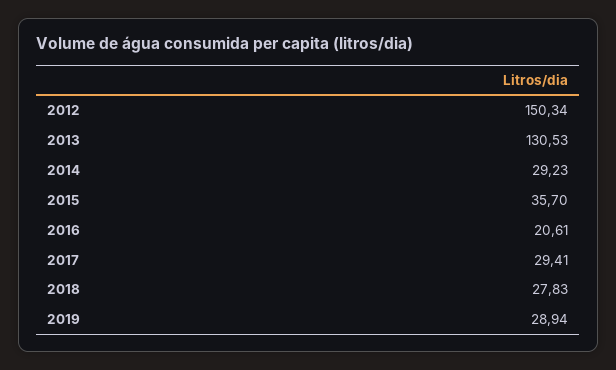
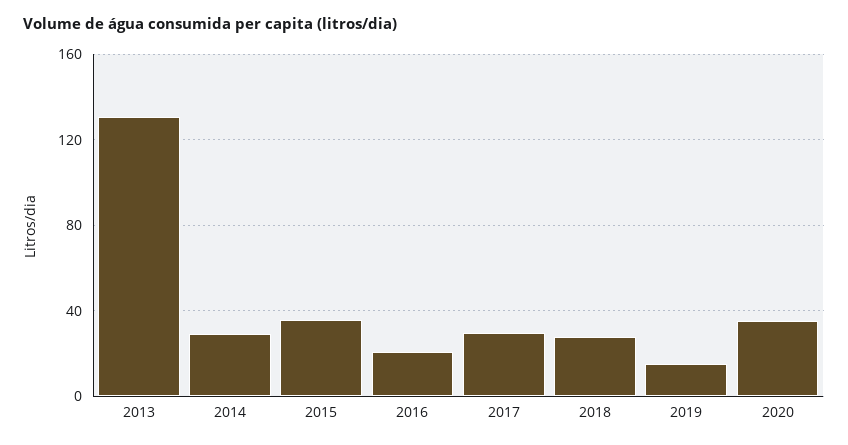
2012: 150.34 -> none
2019: 28.94 -> 15
2020: none -> 35

